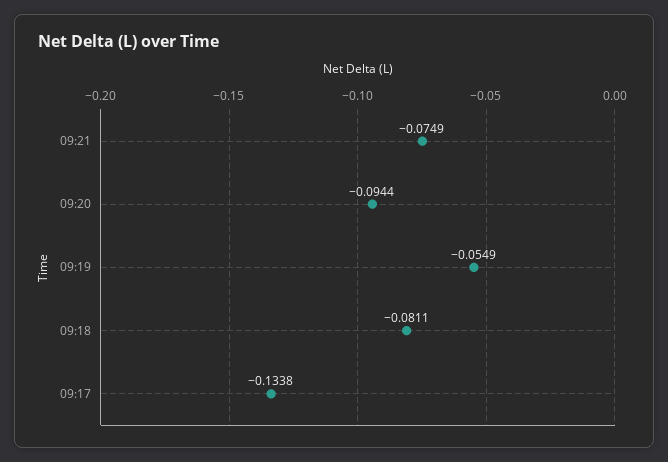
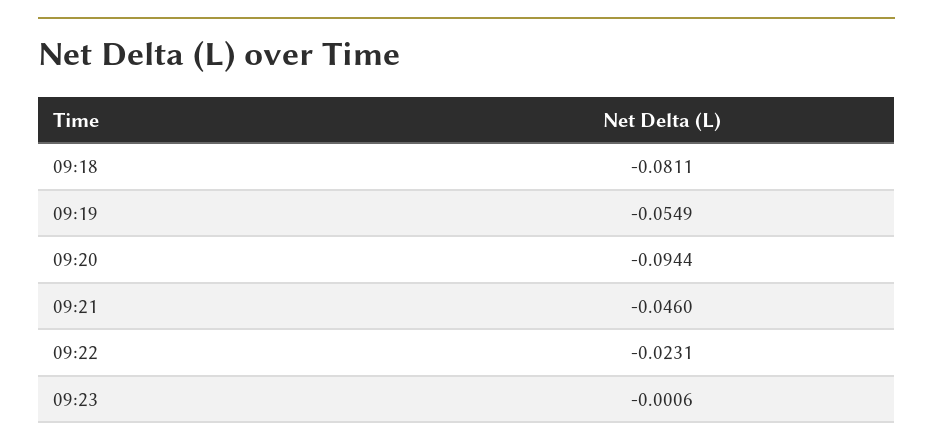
09:21: -0.0749 -> -0.046
09:17: -0.1338 -> none
09:22: none -> -0.0231
09:23: none -> -0.0006

